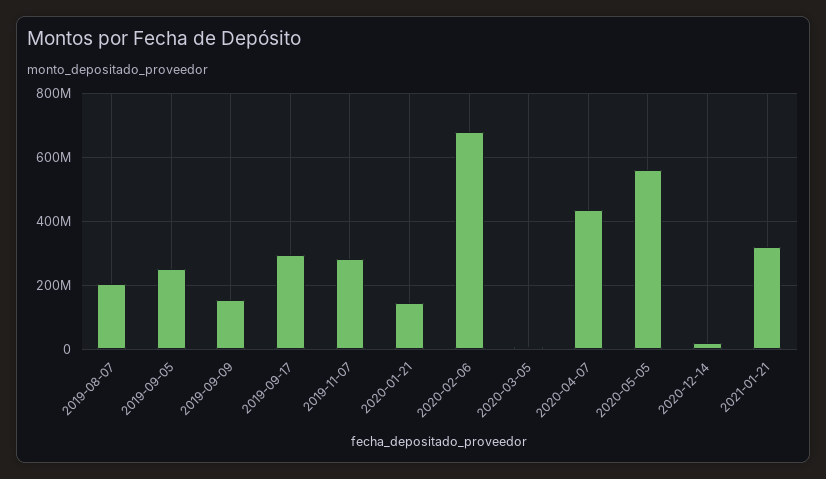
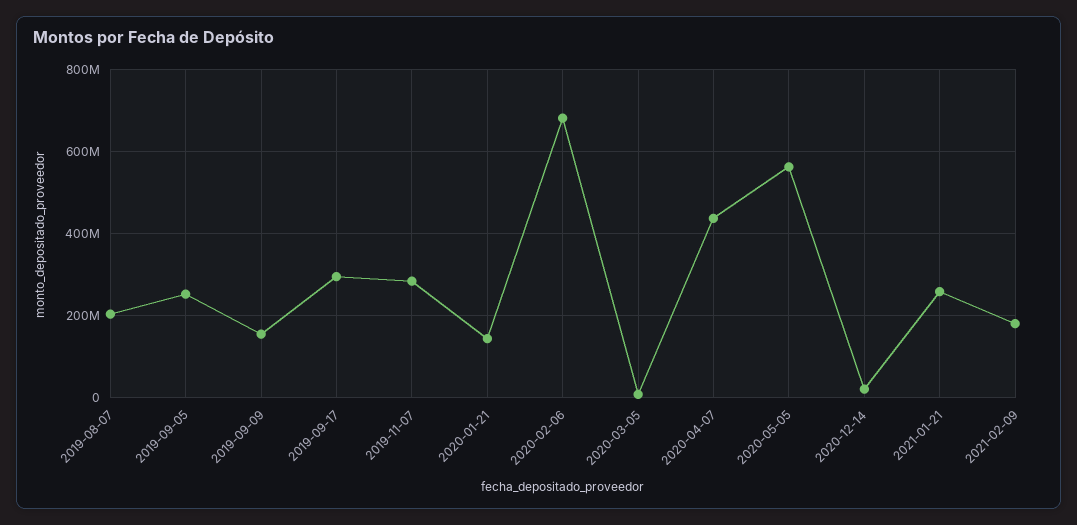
2021-01-21: 320000000 -> 260000000
2021-02-09: none -> 180000000

